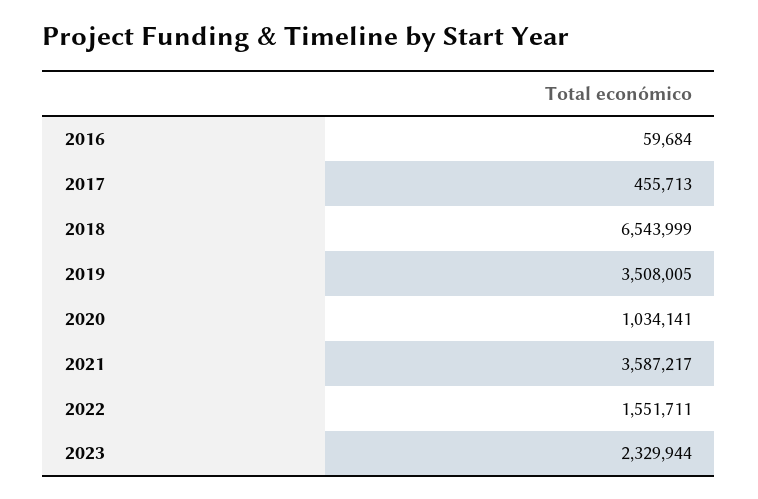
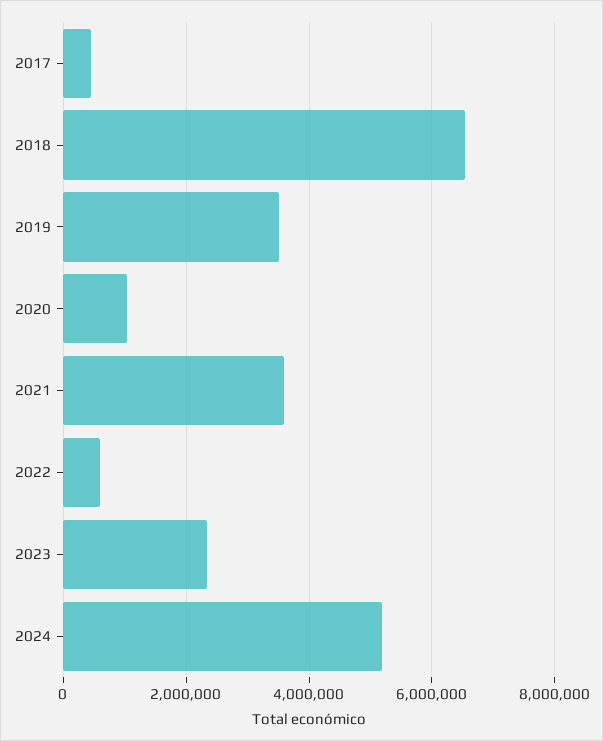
2016: 59684 -> none
2022: 1551711 -> 600000
2024: none -> 5200000

